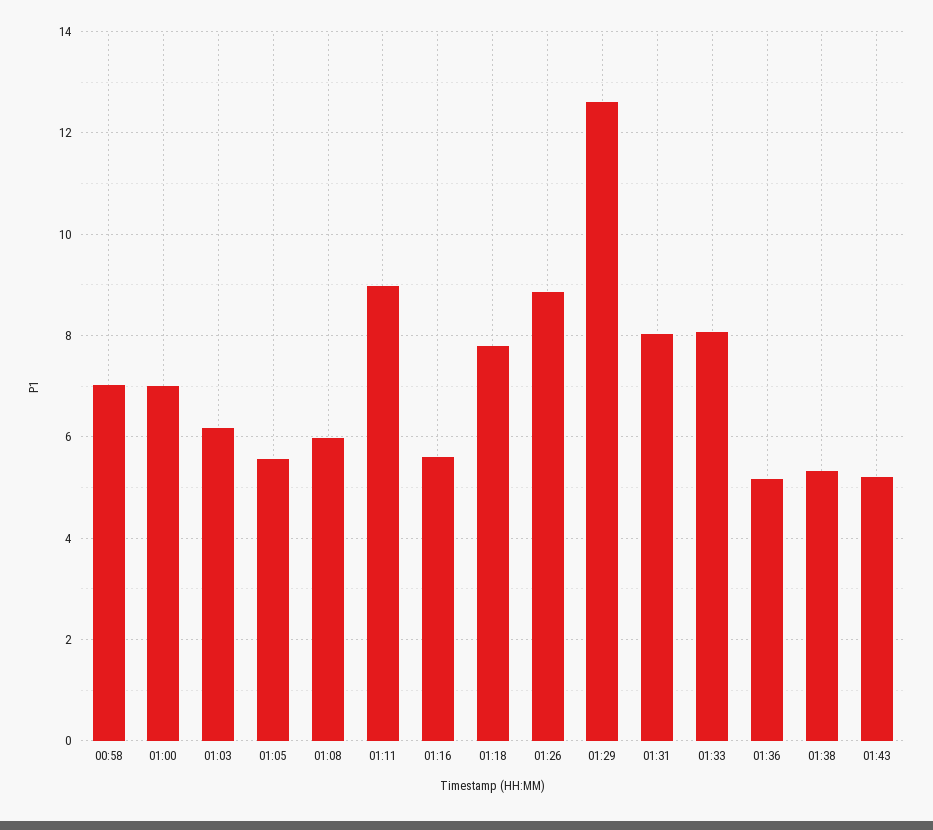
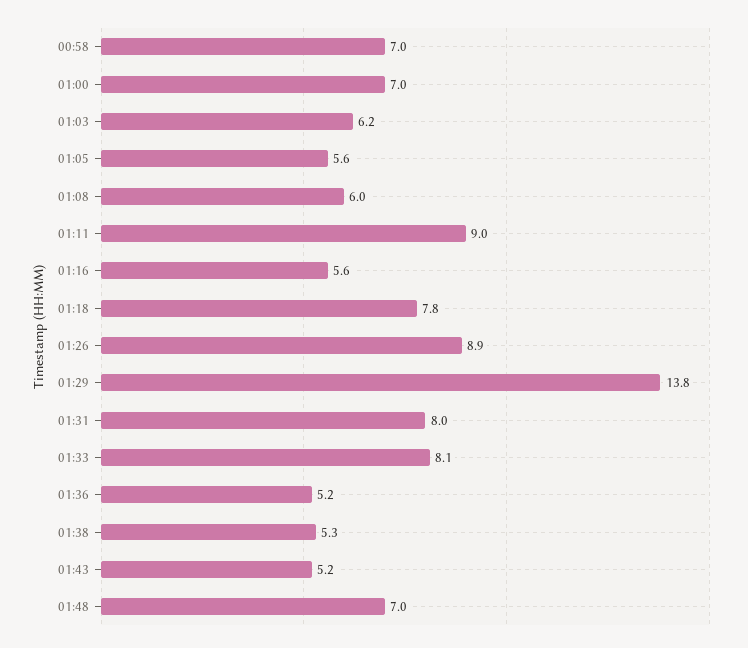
01:29: 12.6 -> 13.8
01:48: none -> 7

